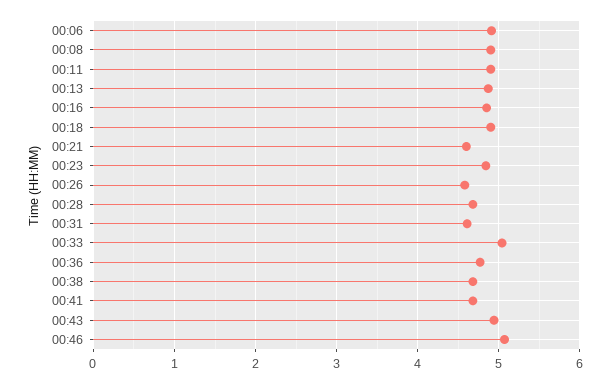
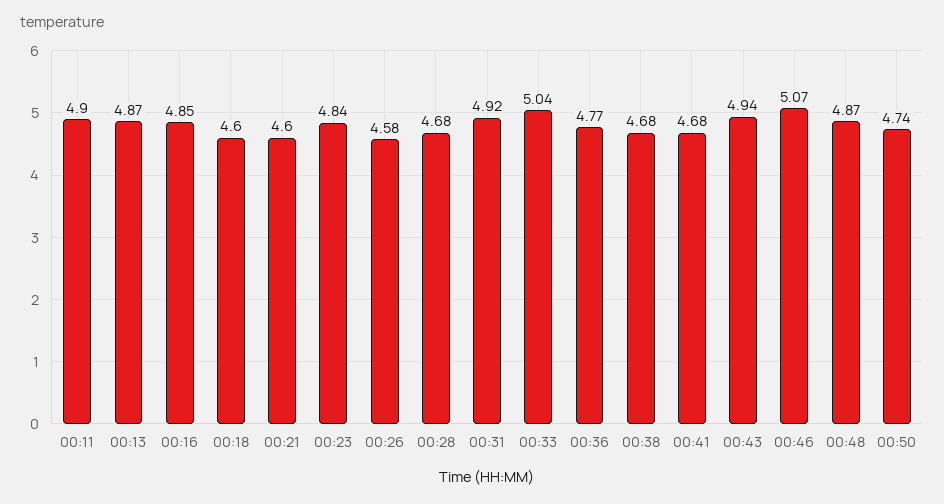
00:06: 4.9 -> none
00:08: 4.9 -> none
00:18: 4.9 -> 4.6
00:31: 4.6 -> 4.92
00:48: none -> 4.87
00:50: none -> 4.74

